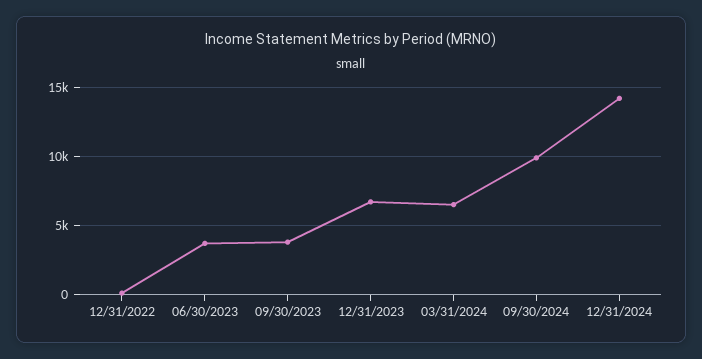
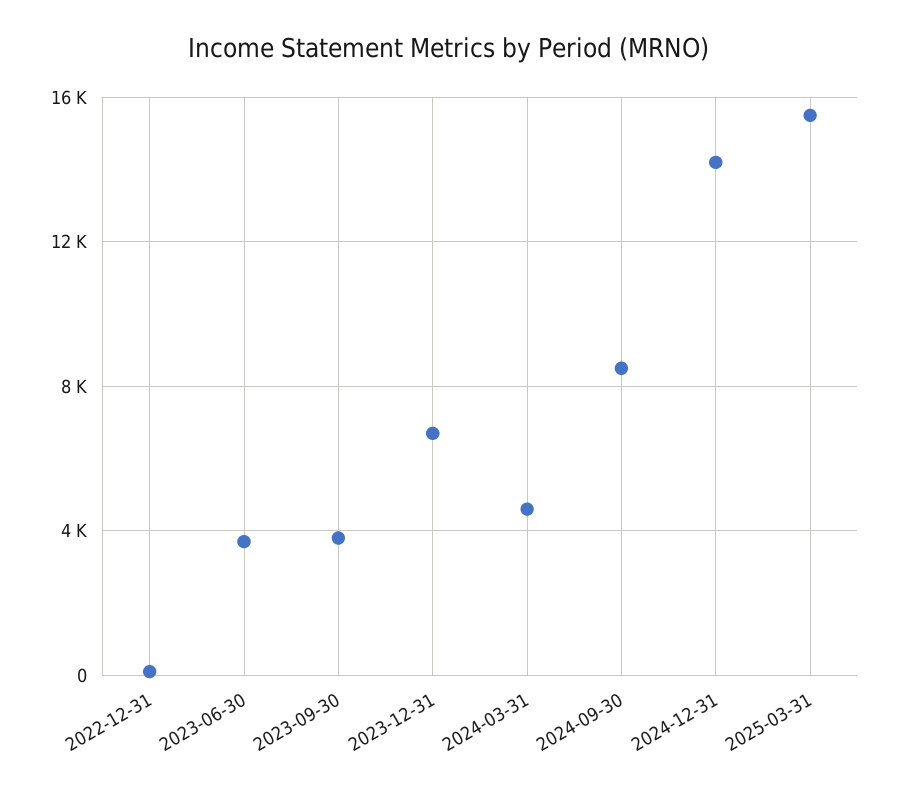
03/31/2024: 6500 -> 4500
09/30/2024: 10000 -> 8500
2025-03-31: none -> 15500

